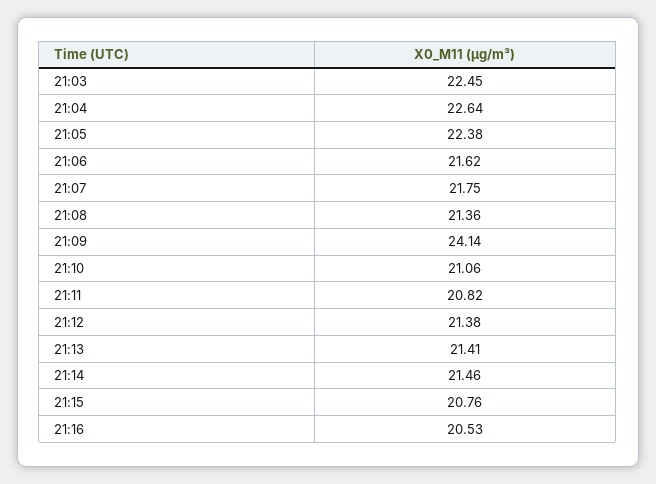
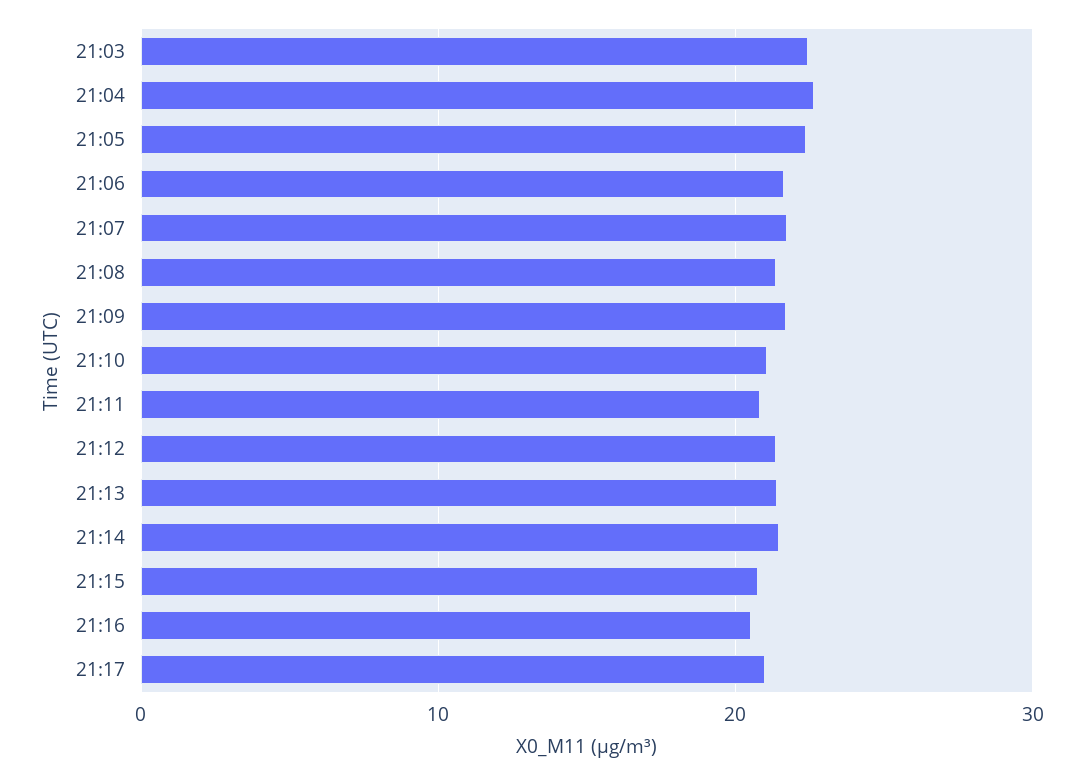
21:09: 24.14 -> 22
21:17: none -> 21

